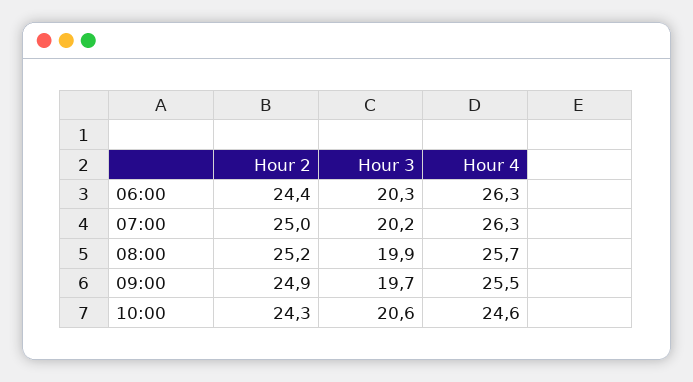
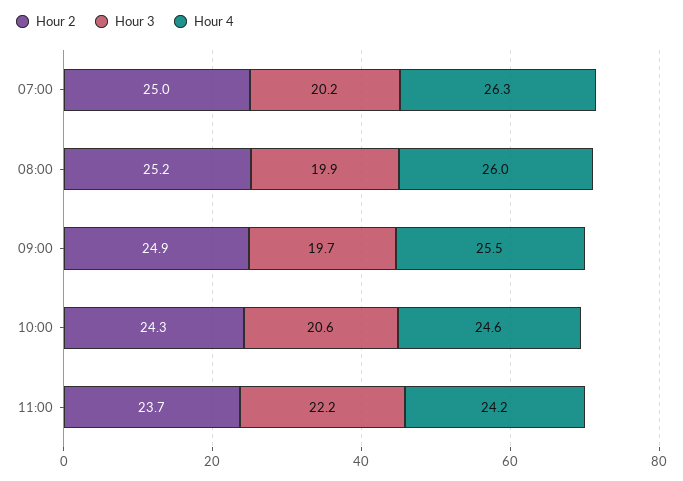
Hour 2, 06:00: 24.4 -> none
Hour 3, 06:00: 20.3 -> none
Hour 4, 06:00: 26.3 -> none
Hour 4, 08:00: 25.7 -> 26
Hour 2, 11:00: none -> 23.7
Hour 3, 11:00: none -> 22.2
Hour 4, 11:00: none -> 24.2

